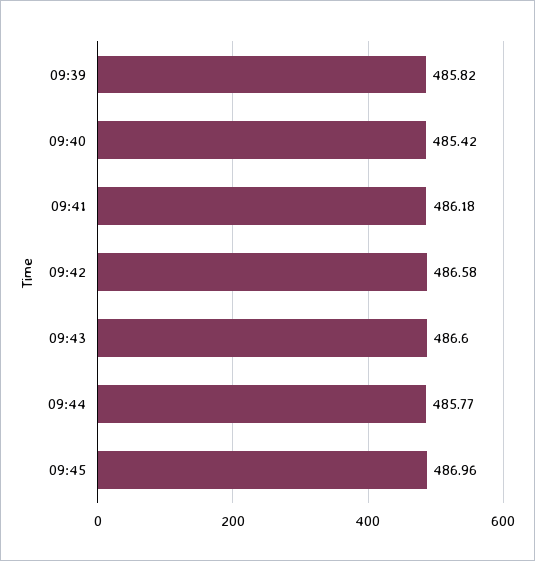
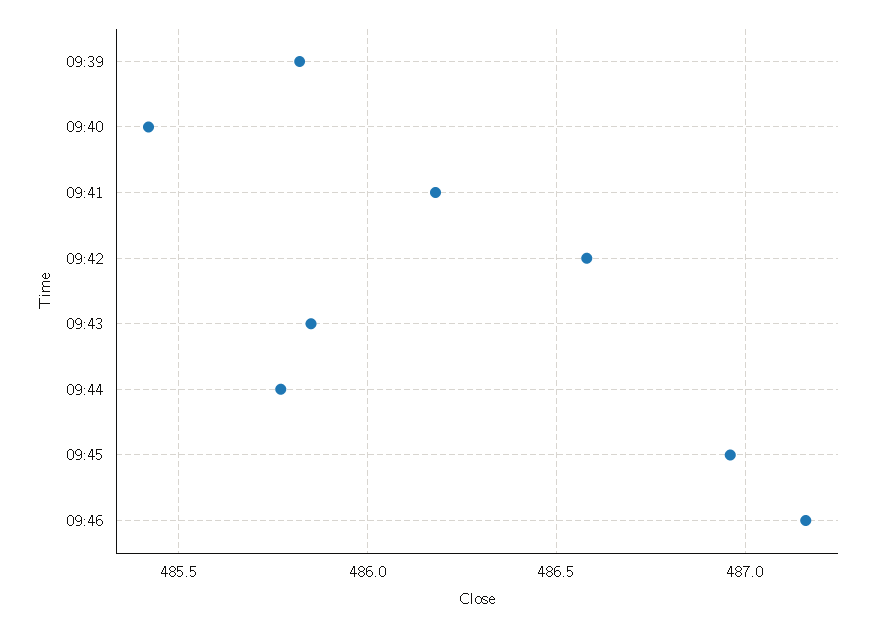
09:43: 486.6 -> 485.85
09:46: none -> 487.15

